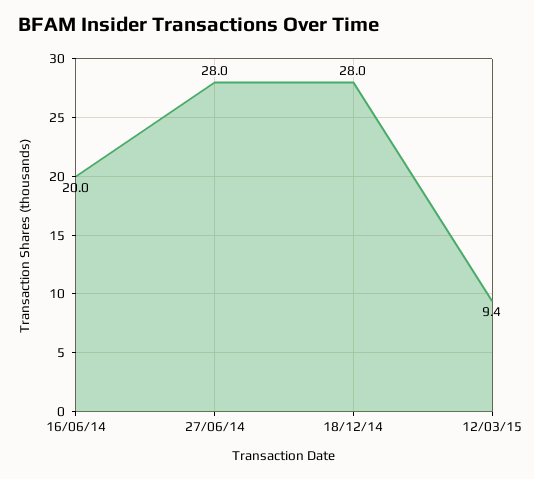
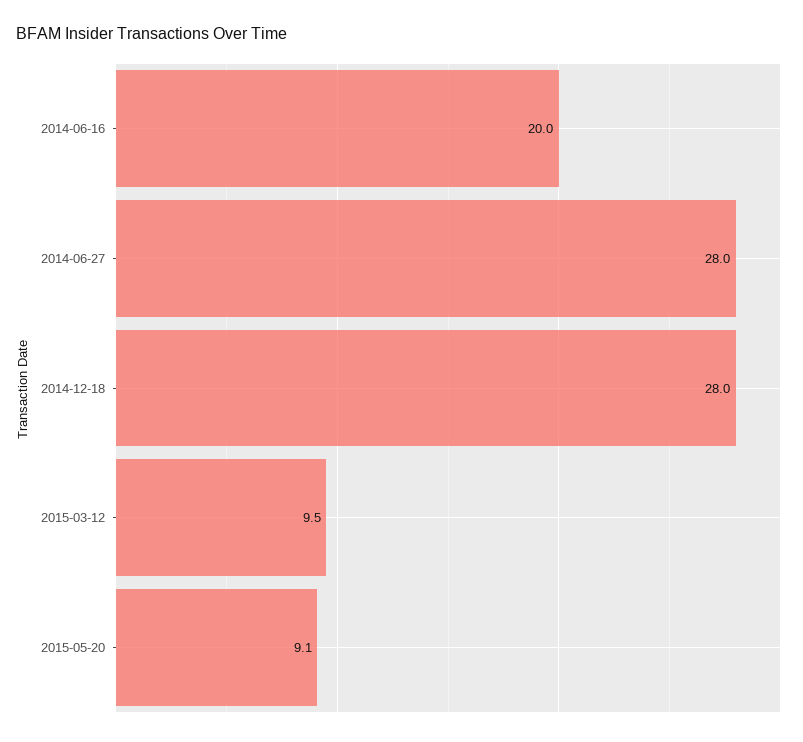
12/03/15: 9.4 -> 9.5
2015-05-20: none -> 9.1

